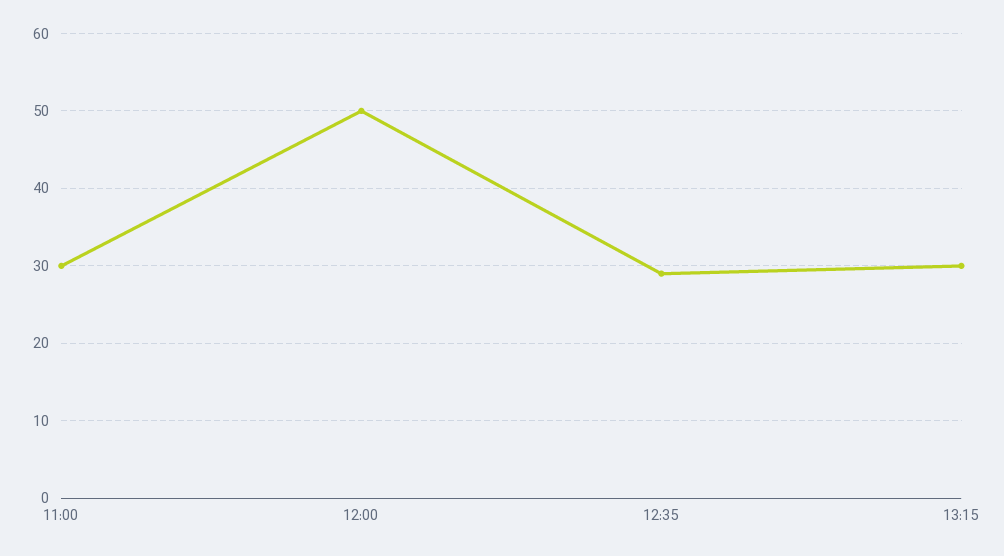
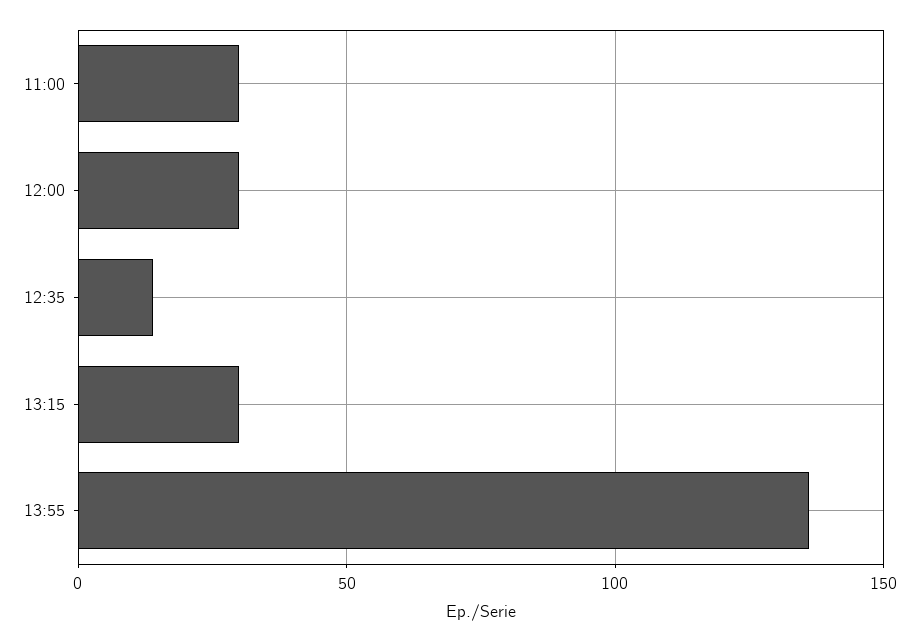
12:00: 50 -> 30
12:35: 29 -> 15
13:55: none -> 135

